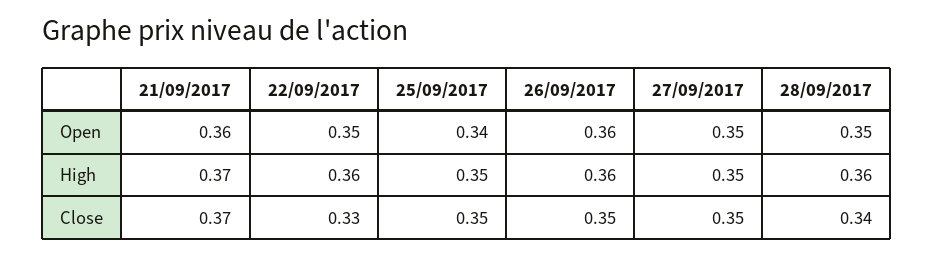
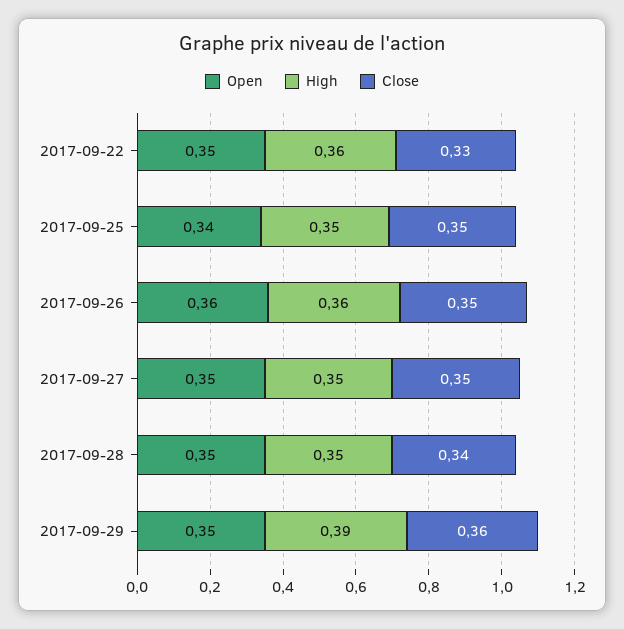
Open, 21/09/2017: 0.36 -> none
High, 21/09/2017: 0.37 -> none
High, 28/09/2017: 0.36 -> 0.35
Close, 21/09/2017: 0.37 -> none
Open, 2017-09-29: none -> 0.35
High, 2017-09-29: none -> 0.39
Close, 2017-09-29: none -> 0.36

